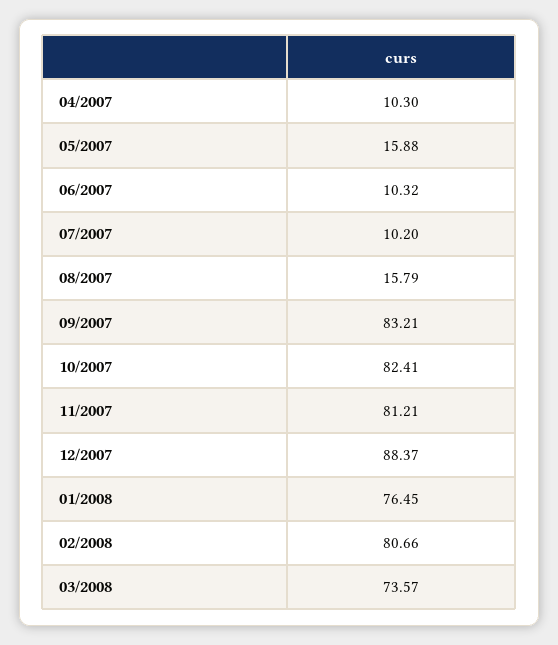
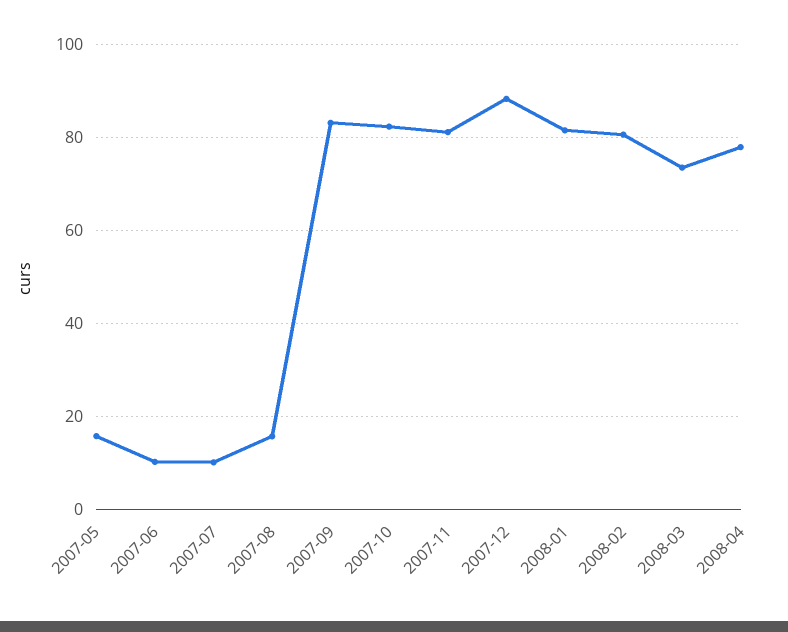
04/2007: 10.3 -> none
01/2008: 76.45 -> 82
2008-04: none -> 78

